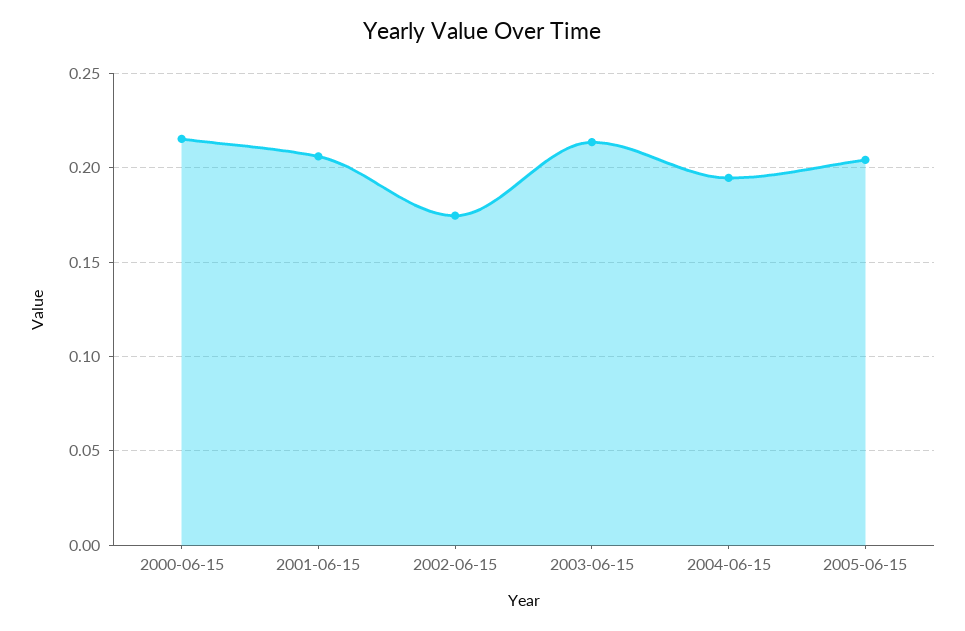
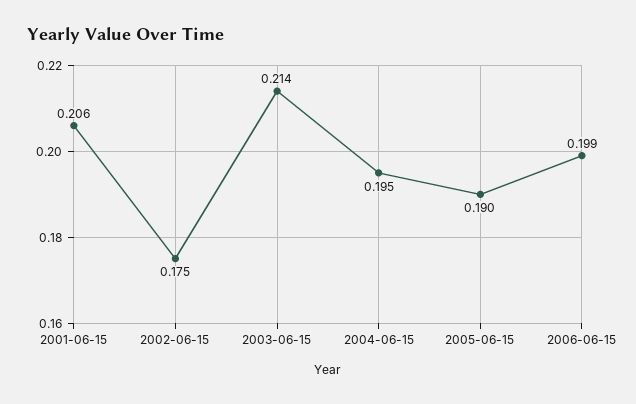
2000-06-15: 0.215 -> none
2005-06-15: 0.205 -> 0.19
2006-06-15: none -> 0.199

